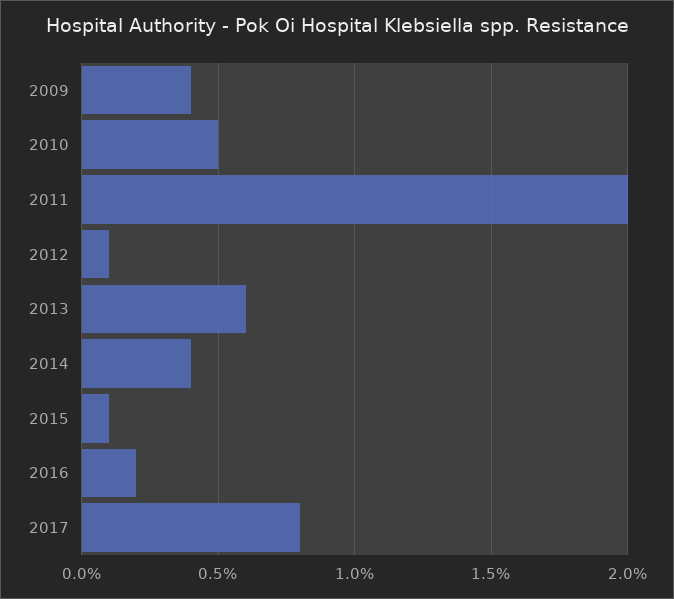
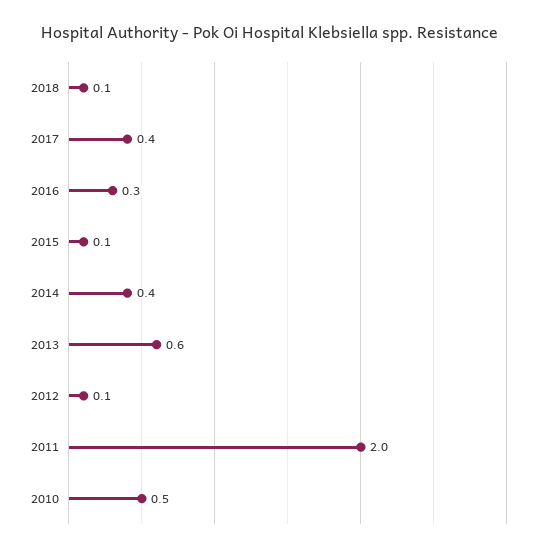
2009: 0.4 -> none
2016: 0.2 -> 0.3
2017: 0.8 -> 0.4
2018: none -> 0.1

